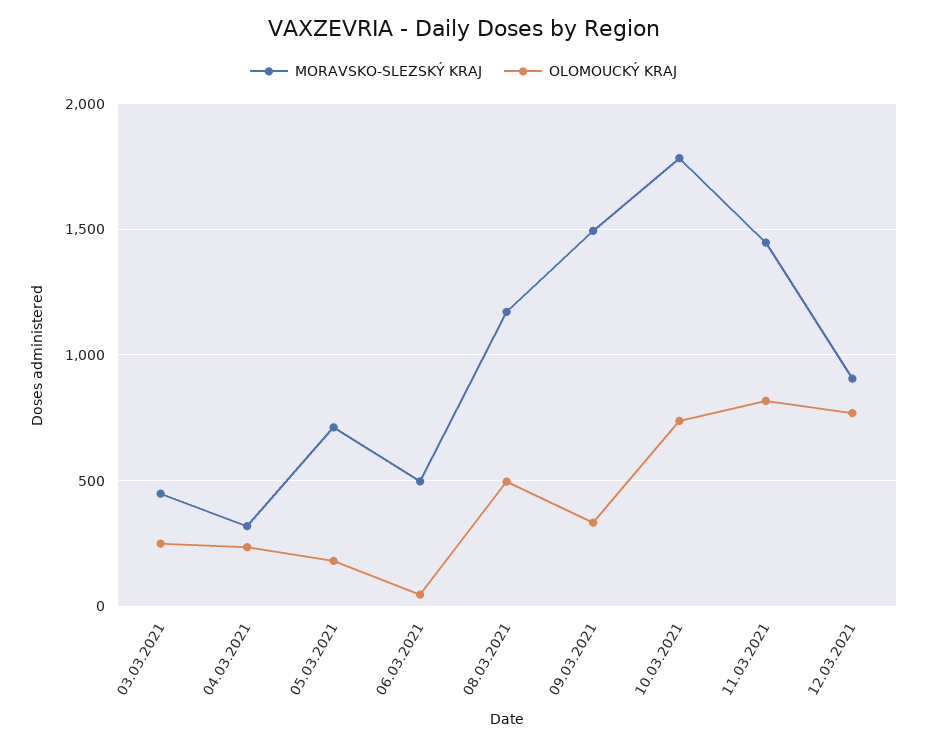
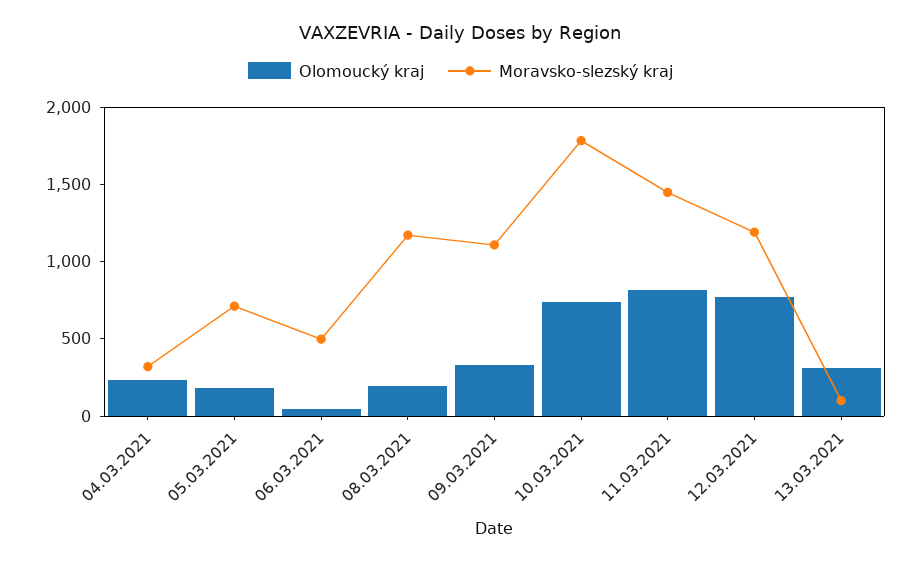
MORAVSKO-SLEZSKÝ KRAJ, 03.03.2021: 450 -> none
OLOMOUCKÝ KRAJ, 03.03.2021: 250 -> none
OLOMOUCKÝ KRAJ, 08.03.2021: 500 -> 200
MORAVSKO-SLEZSKÝ KRAJ, 09.03.2021: 1500 -> 1100
MORAVSKO-SLEZSKÝ KRAJ, 12.03.2021: 900 -> 1200
OLOMOUCKÝ KRAJ, 13.03.2021: none -> 300
MORAVSKO-SLEZSKÝ KRAJ, 13.03.2021: none -> 100

